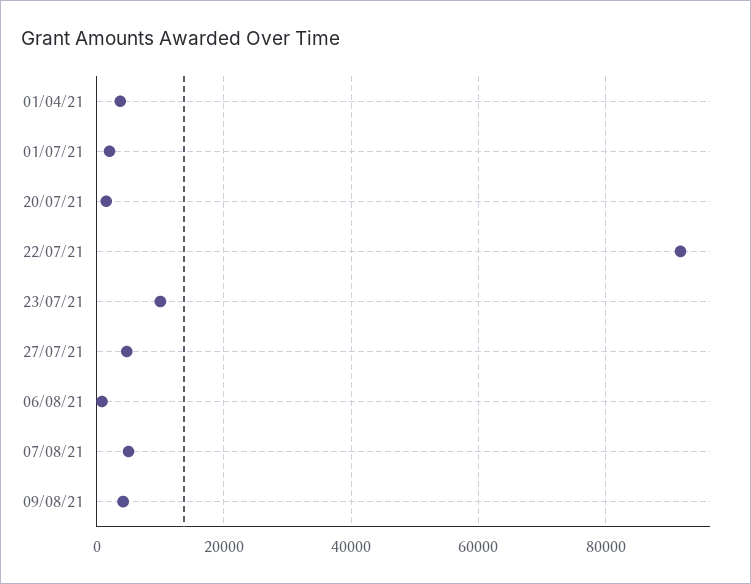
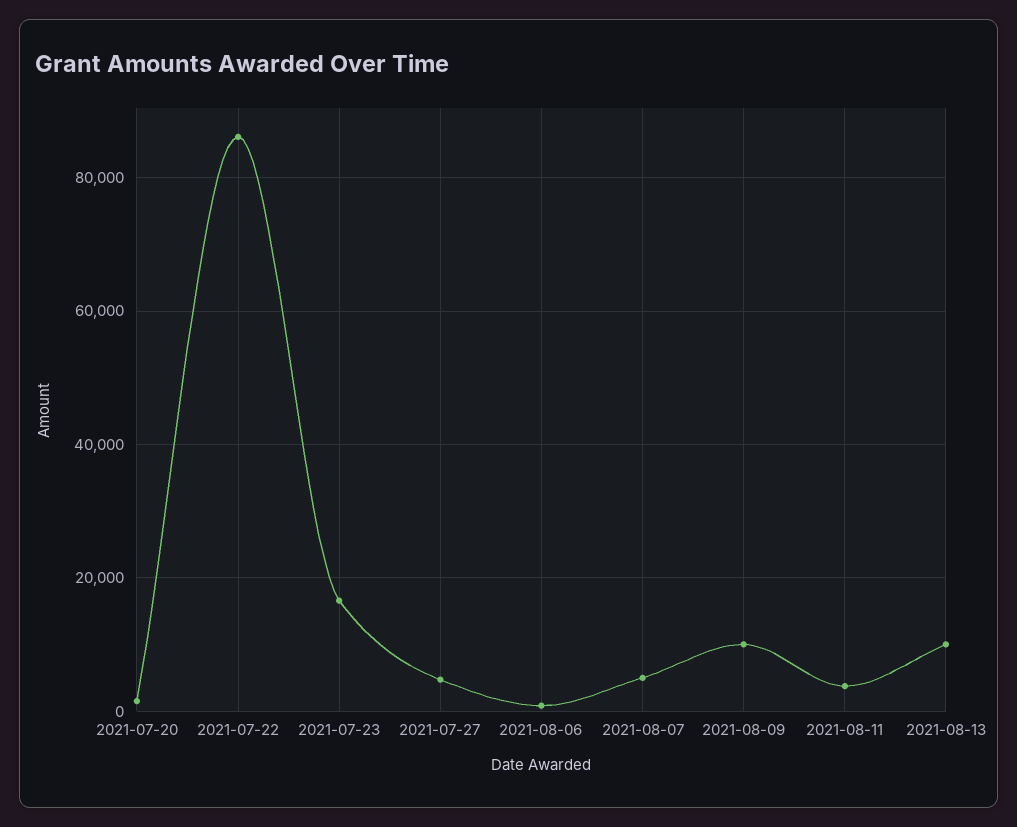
01/04/21: 4000 -> none
01/07/21: 2000 -> none
22/07/21: 92000 -> 86000
23/07/21: 10000 -> 16000
09/08/21: 4000 -> 10000
2021-08-11: none -> 4000
2021-08-13: none -> 10000

